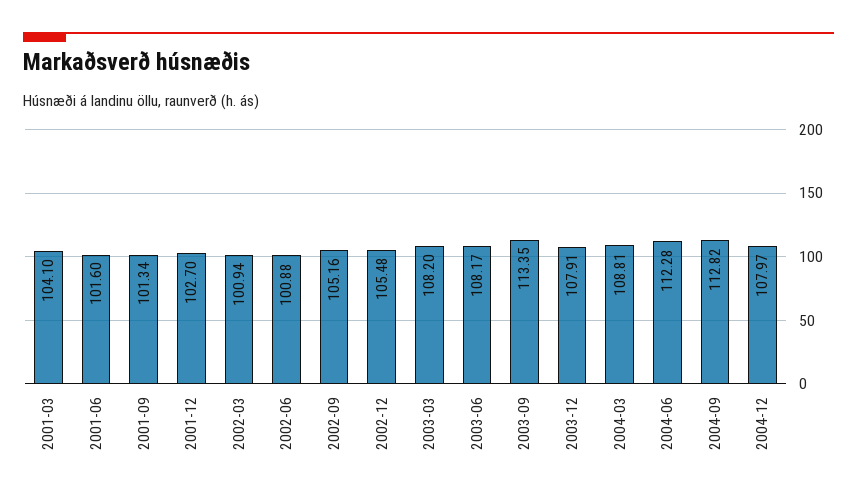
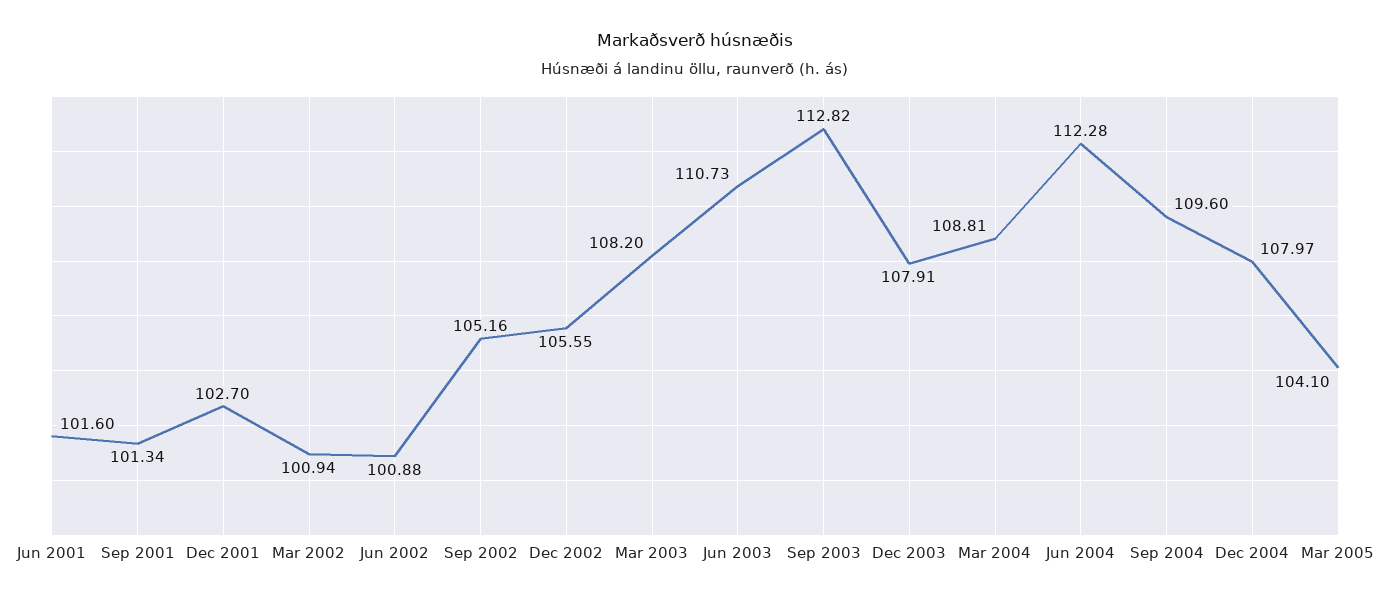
2001-03: 104.1 -> none
2002-12: 105.48 -> 105.55
2003-06: 108.17 -> 110.73
2003-09: 113.35 -> 112.82
2004-09: 112.82 -> 109.6
Mar 2005: none -> 104.1

